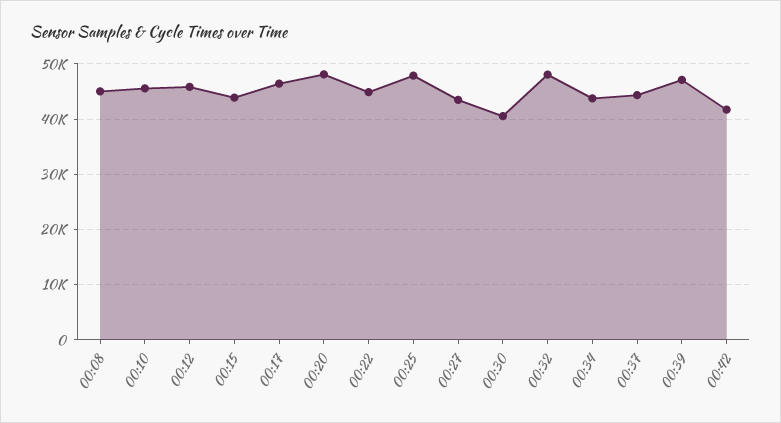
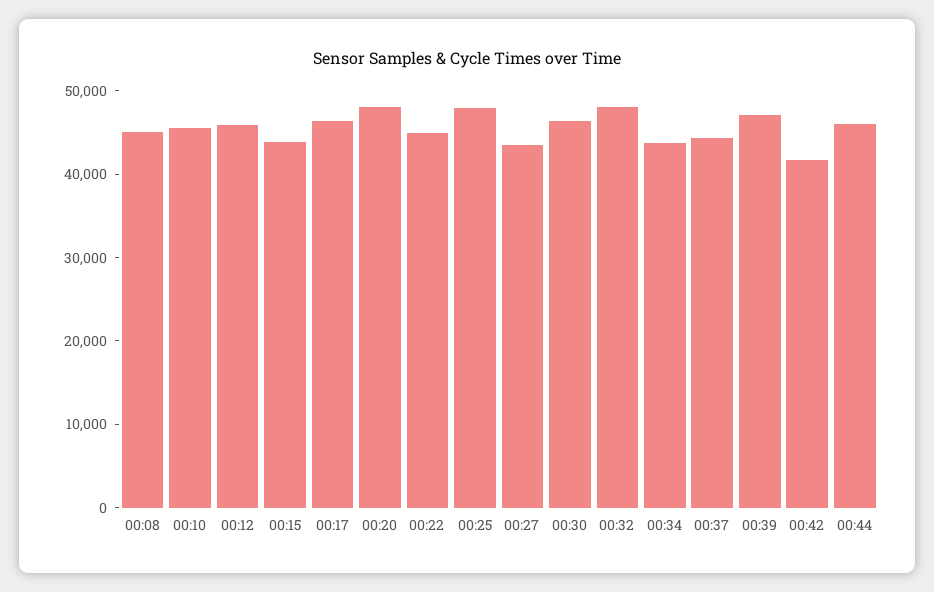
00:30: 40000 -> 46000
00:44: none -> 46000

